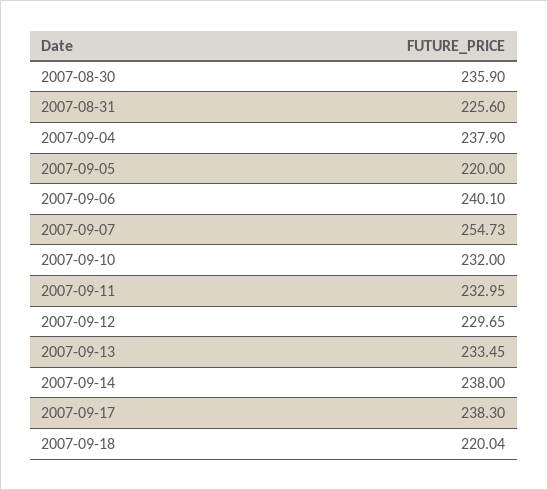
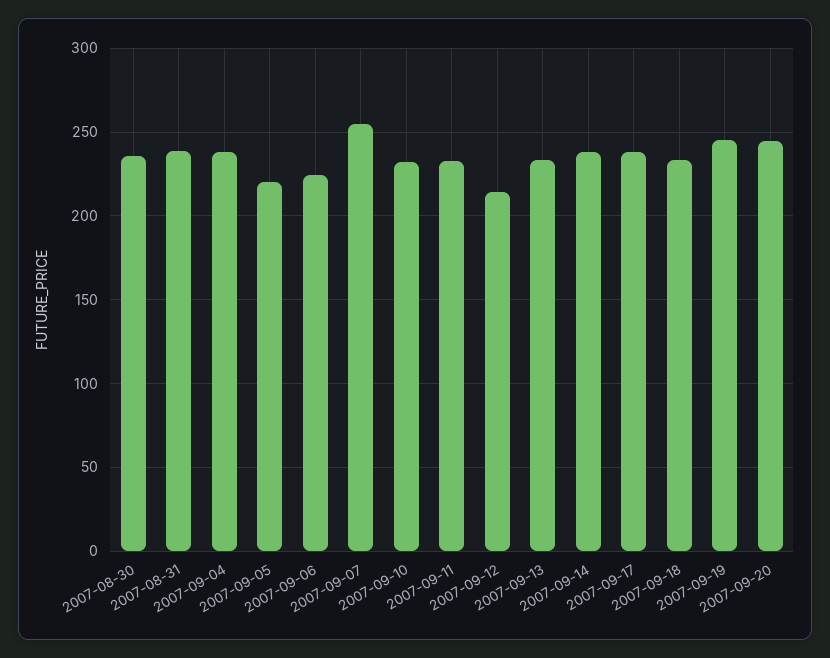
2007-08-31: 225.6 -> 240
2007-09-06: 240.1 -> 225
2007-09-12: 229.65 -> 215
2007-09-18: 220.04 -> 235
2007-09-19: none -> 245
2007-09-20: none -> 245

